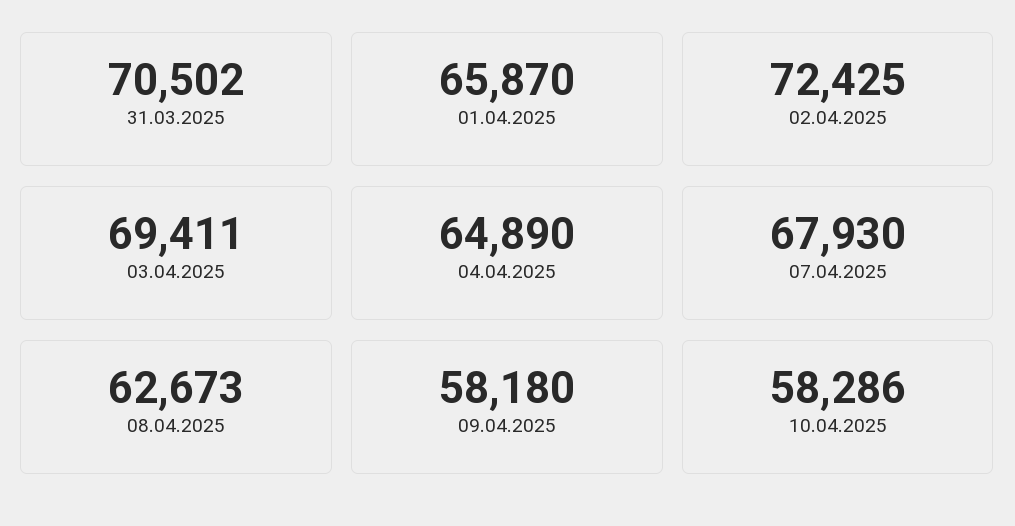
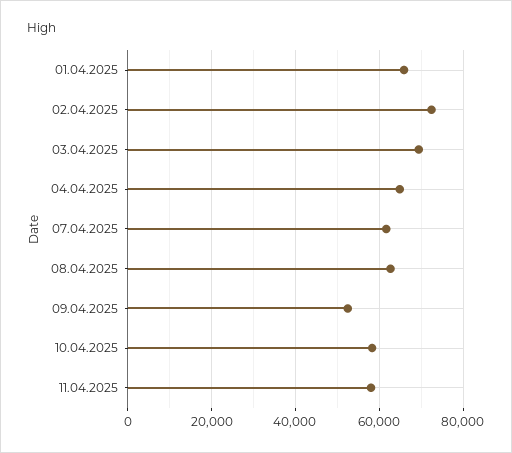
31.03.2025: 70502 -> none
07.04.2025: 67930 -> 62000
09.04.2025: 58180 -> 52000
11.04.2025: none -> 58000

